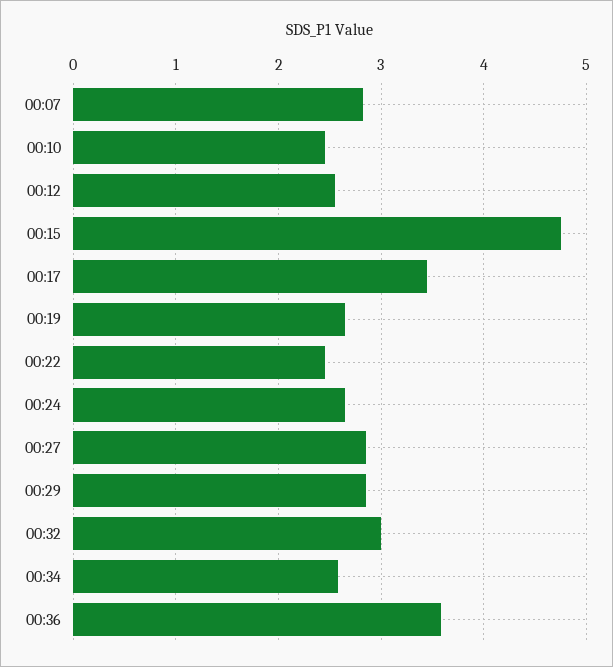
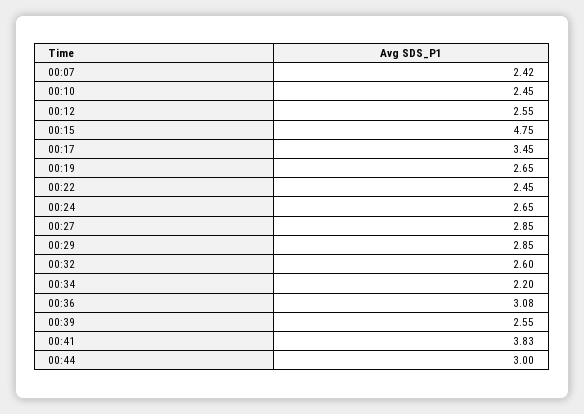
00:07: 2.8 -> 2.42
00:32: 3 -> 2.6
00:34: 2.6 -> 2.2
00:36: 3.6 -> 3.08
00:39: none -> 2.55
00:41: none -> 3.83
00:44: none -> 3

